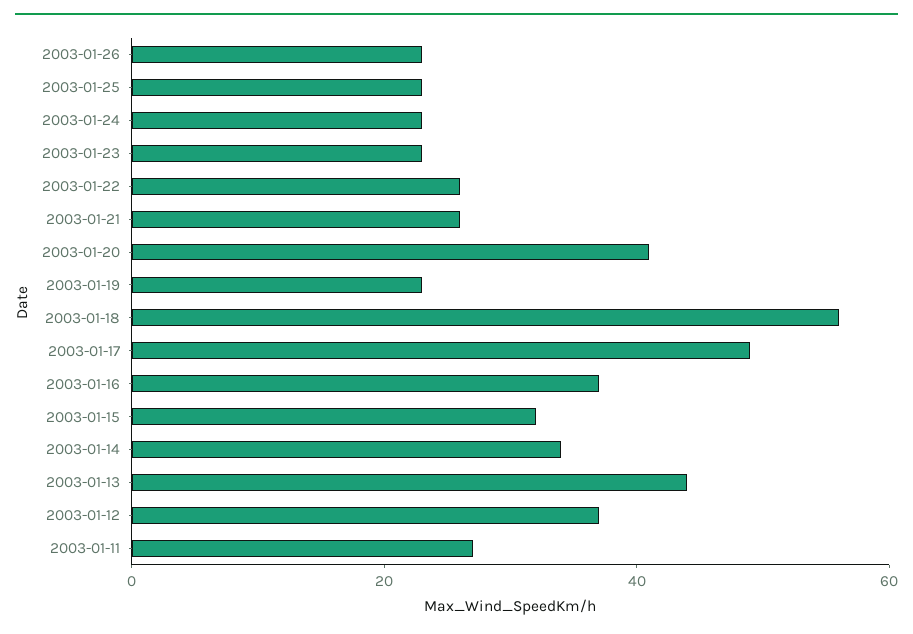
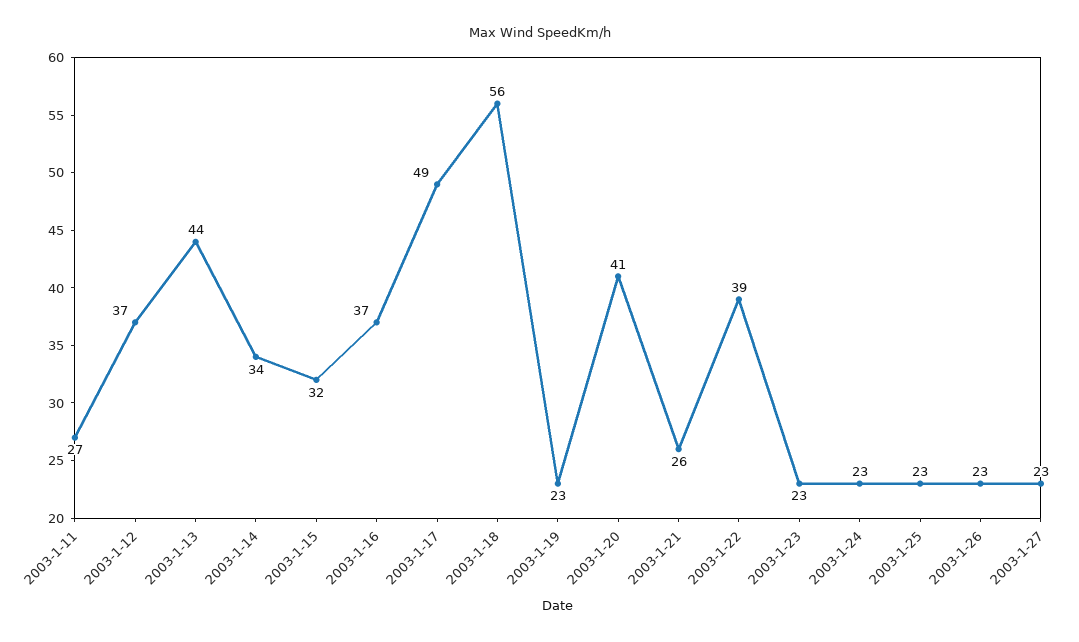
2003-01-22: 25 -> 39
2003-1-27: none -> 23

